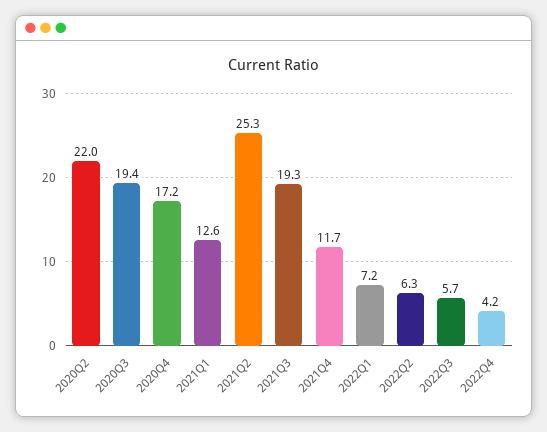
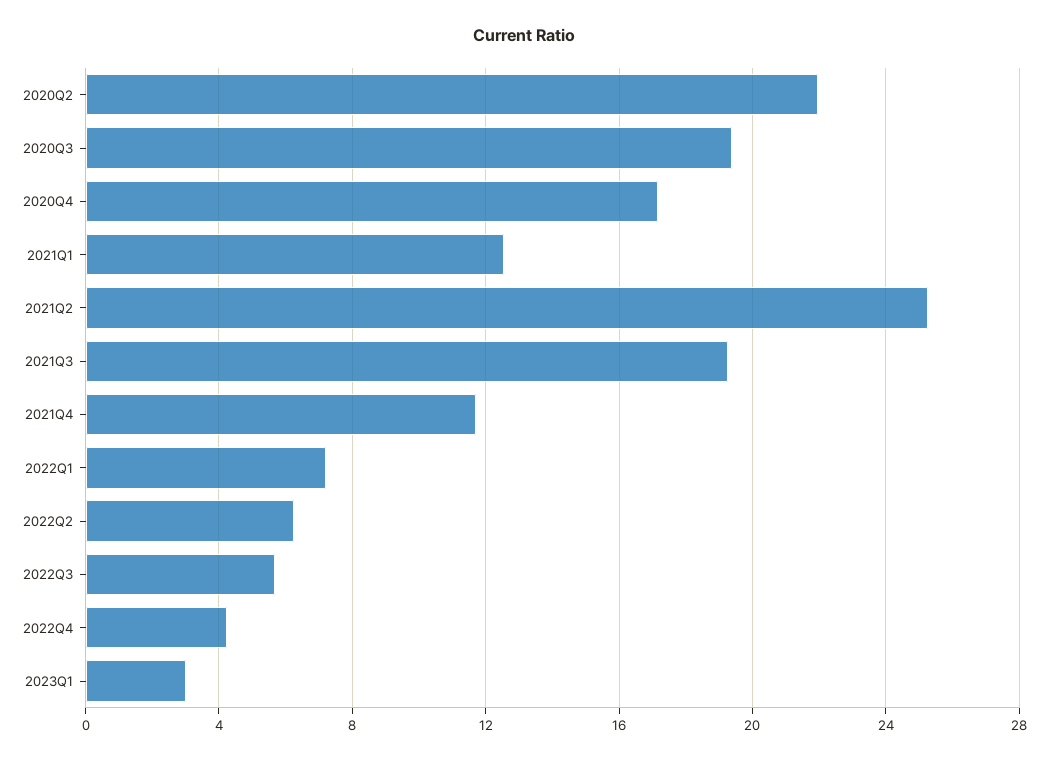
2023Q1: none -> 3

